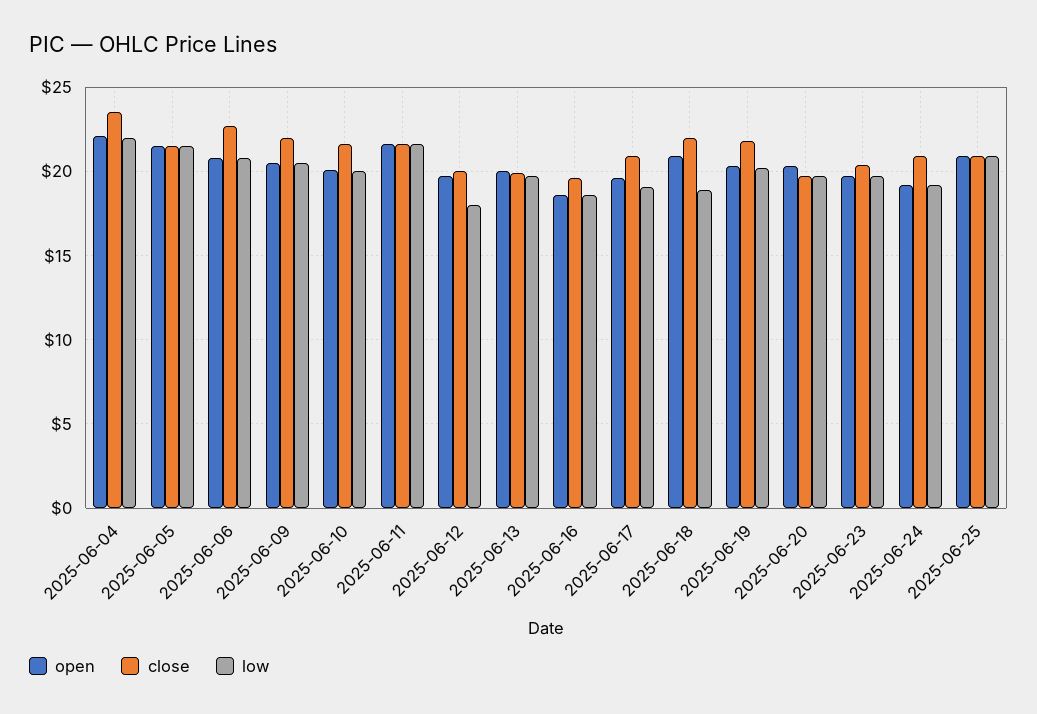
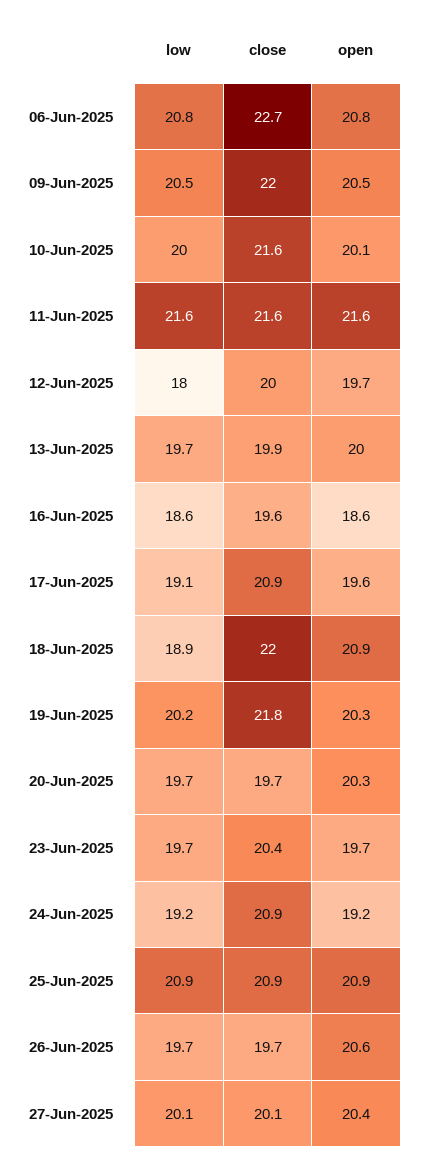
open, 2025-06-04: 22 -> none
close, 2025-06-04: 23.5 -> none
low, 2025-06-04: 22 -> none
open, 2025-06-05: 21.5 -> none
close, 2025-06-05: 21.5 -> none
low, 2025-06-05: 21.5 -> none
low, 26-Jun-2025: none -> 19.7
close, 26-Jun-2025: none -> 19.7
open, 26-Jun-2025: none -> 20.6
low, 27-Jun-2025: none -> 20.1
close, 27-Jun-2025: none -> 20.1
open, 27-Jun-2025: none -> 20.4

